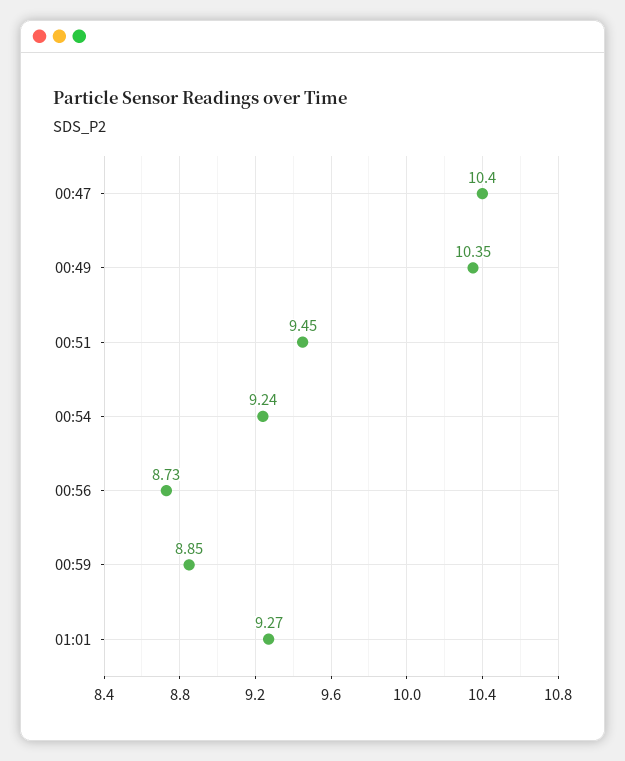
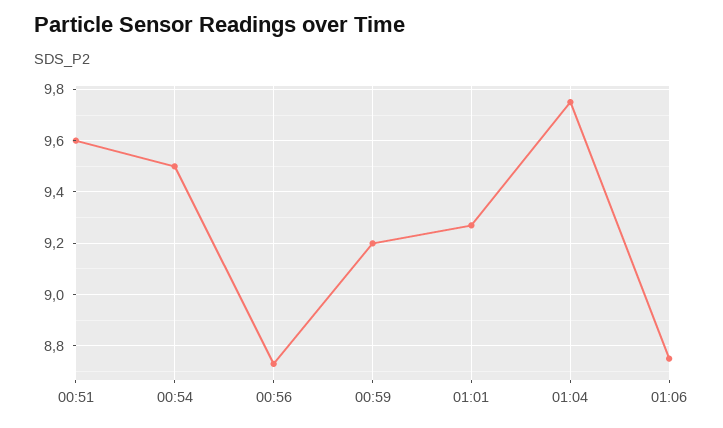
00:47: 10.4 -> none
00:49: 10.35 -> none
00:51: 9.45 -> 9.6
00:54: 9.24 -> 9.5
00:59: 8.85 -> 9.2
01:04: none -> 9.75
01:06: none -> 8.75

